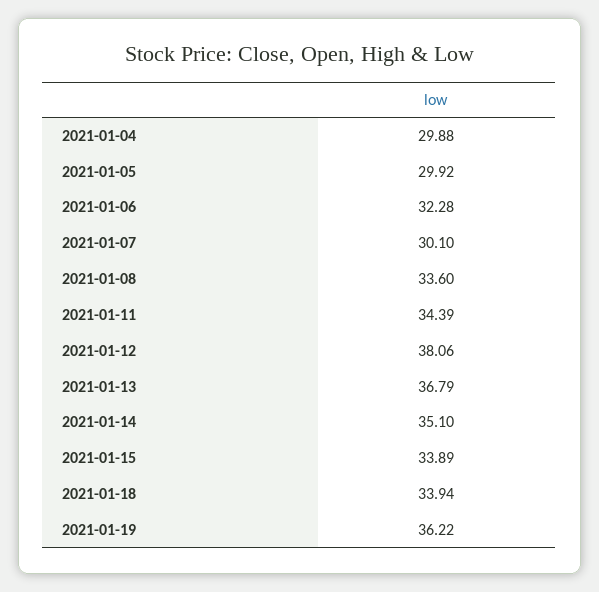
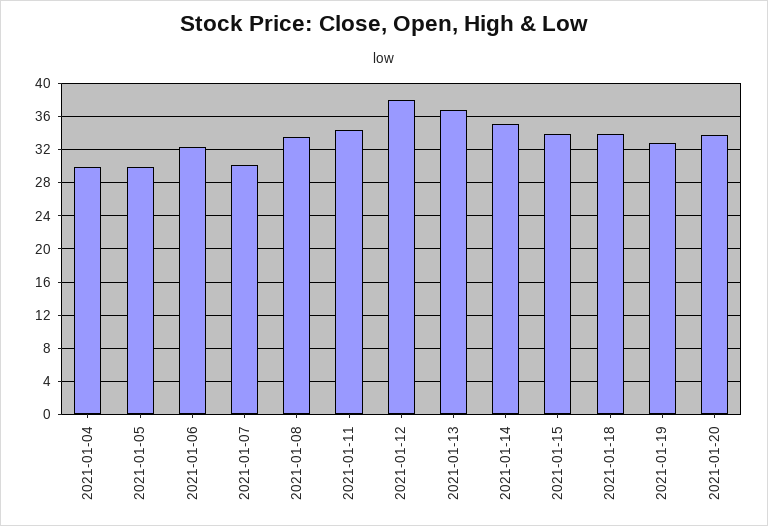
2021-01-19: 36.22 -> 33
2021-01-20: none -> 34

